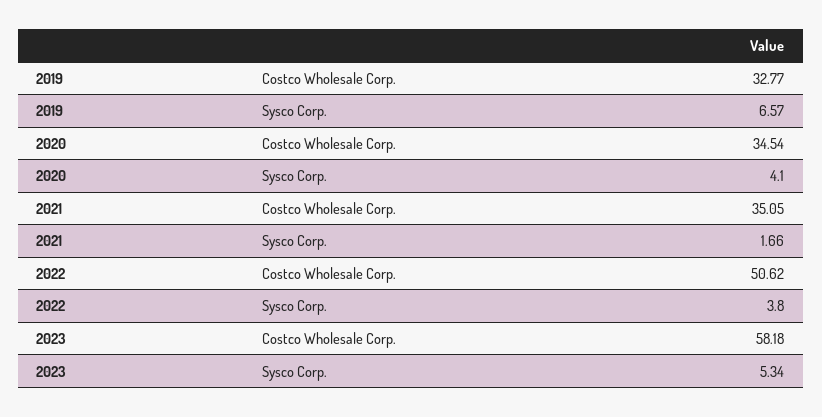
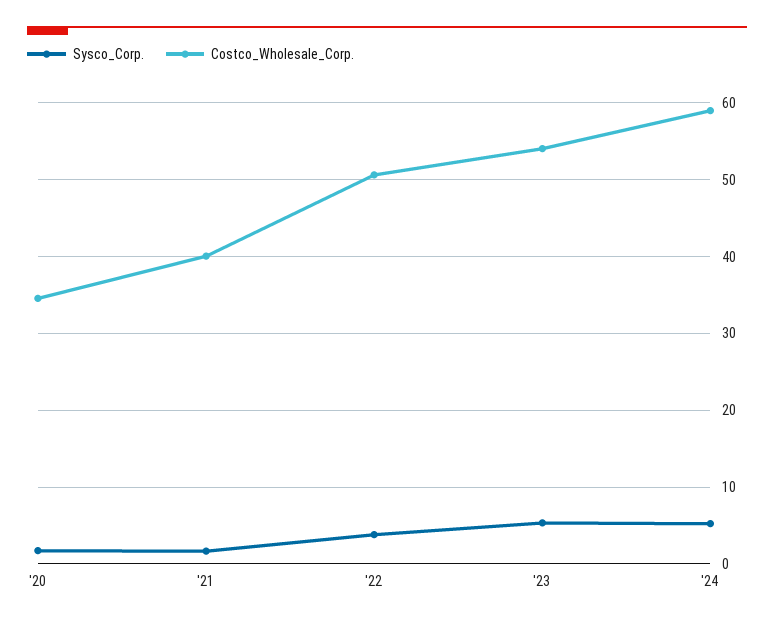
Costco Wholesale Corp., 2019: 32.77 -> none
Sysco Corp., 2019: 6.57 -> none
Sysco Corp., 2020: 4.1 -> 2
Costco Wholesale Corp., 2021: 35.05 -> 40
Costco Wholesale Corp., 2023: 58.18 -> 54
Sysco Corp., '24: none -> 5
Costco Wholesale Corp., '24: none -> 59

